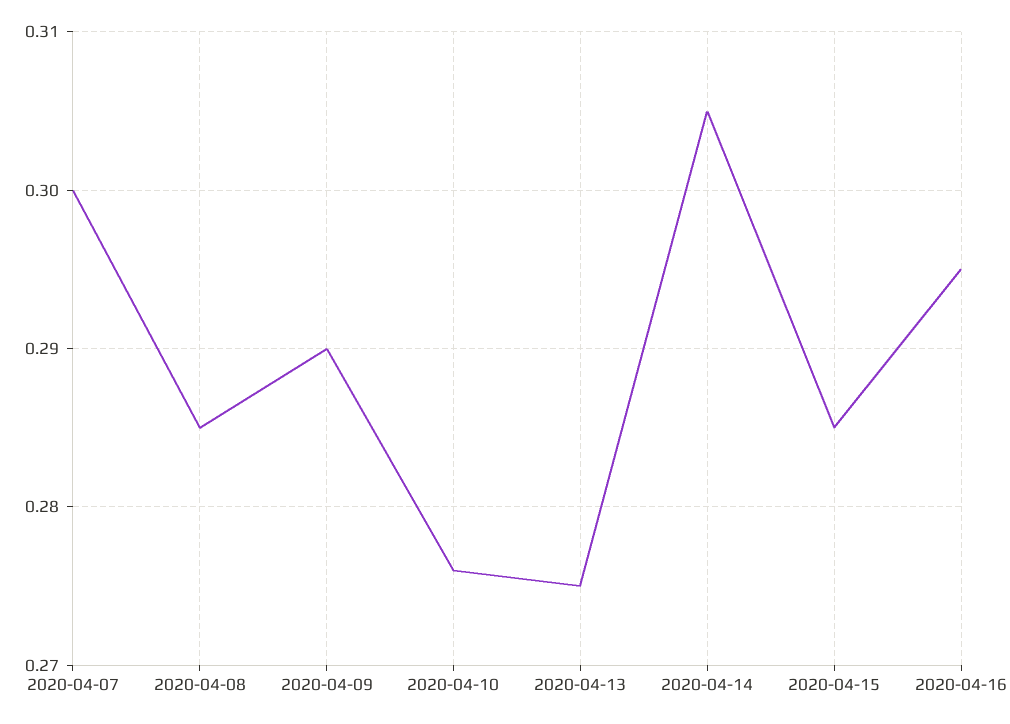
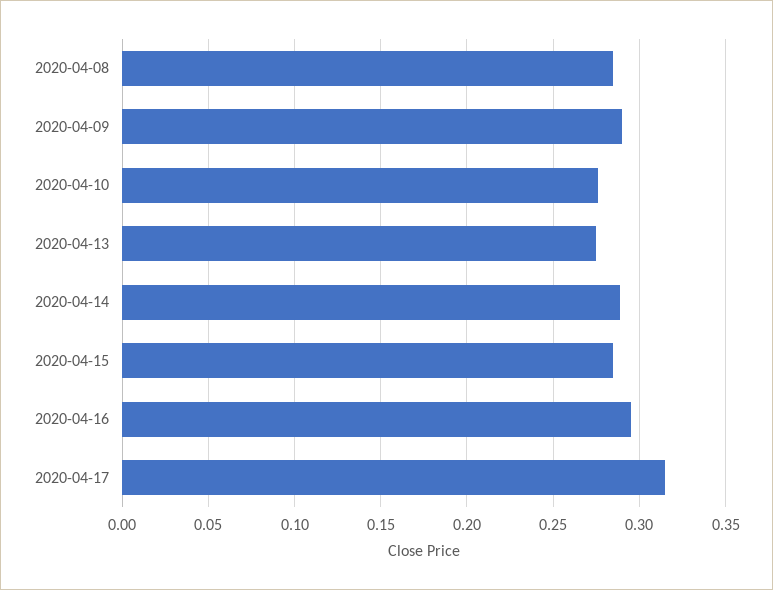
2020-04-07: 0.3 -> none
2020-04-14: 0.305 -> 0.29
2020-04-17: none -> 0.315

